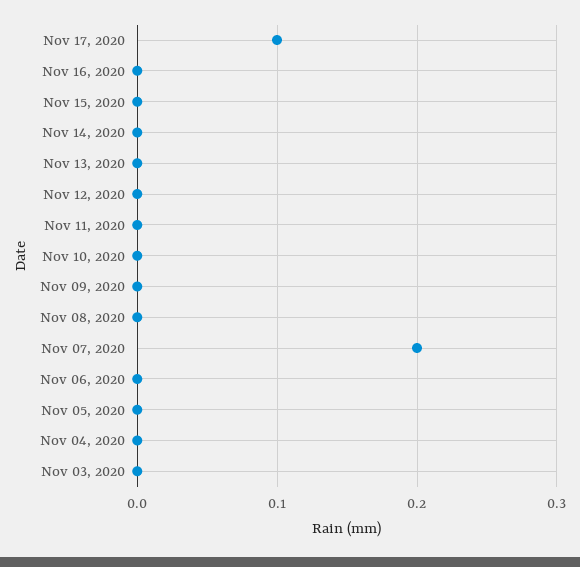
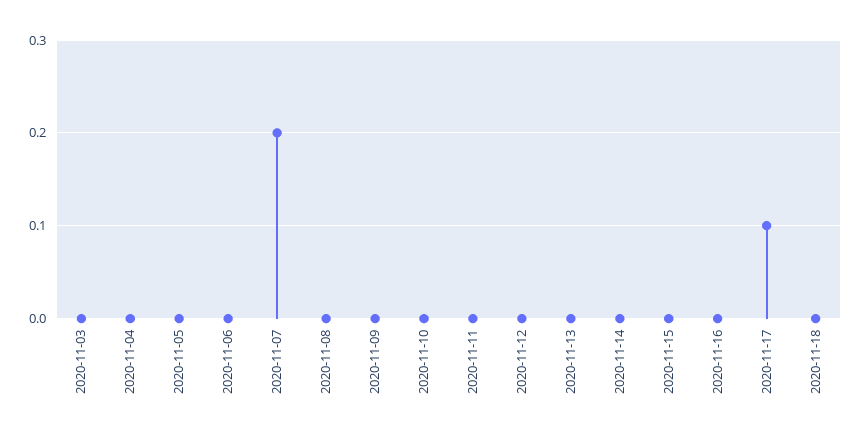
2020-11-18: none -> 0

